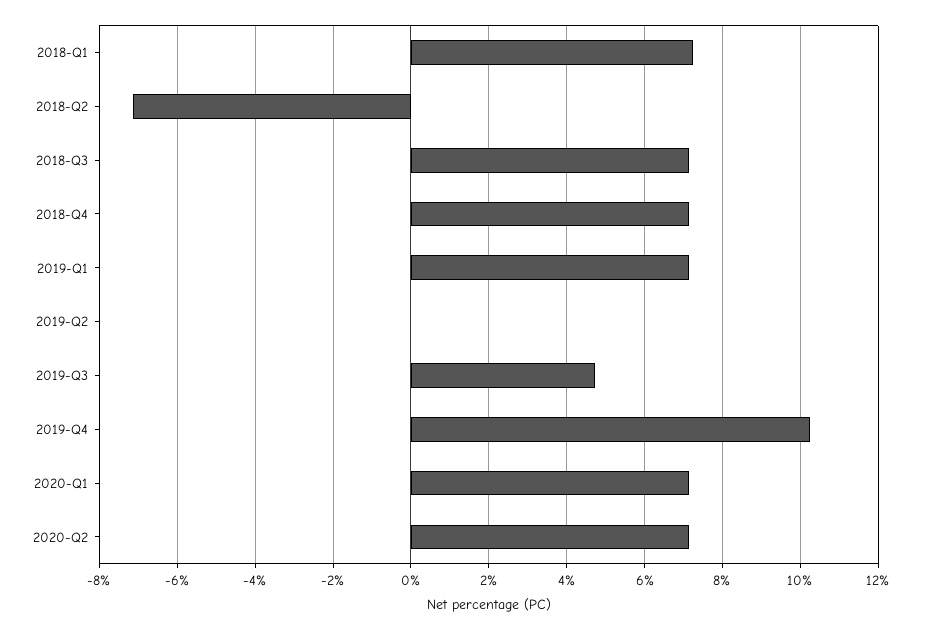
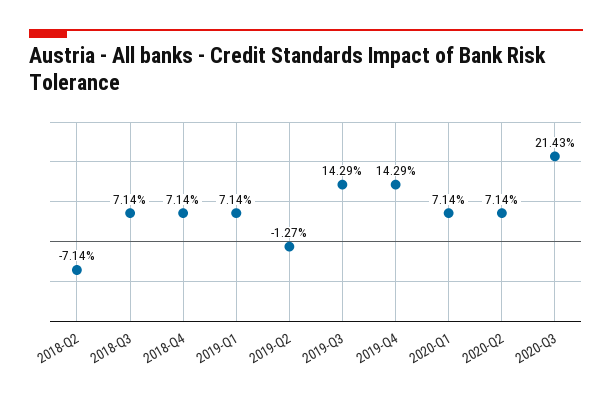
2018-Q1: 7.2 -> none
2019-Q2: 0 -> -1.27
2019-Q3: 4.8 -> 14.29
2019-Q4: 10.2 -> 14.29
2020-Q3: none -> 21.43

